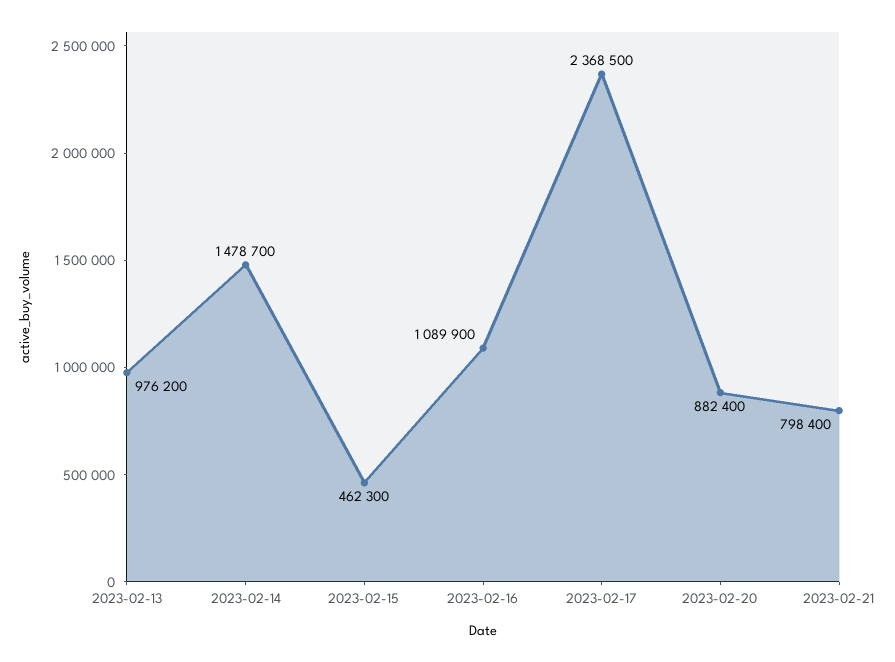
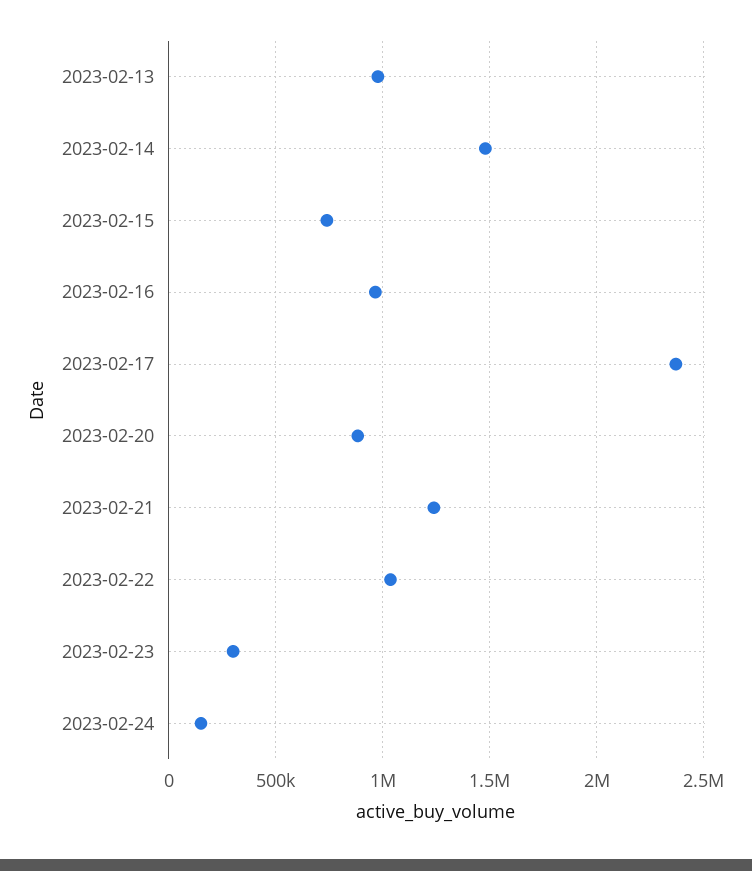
2023-02-15: 462300 -> 750000
2023-02-16: 1089900 -> 950000
2023-02-21: 798400 -> 1250000
2023-02-22: none -> 1050000
2023-02-23: none -> 300000
2023-02-24: none -> 150000

